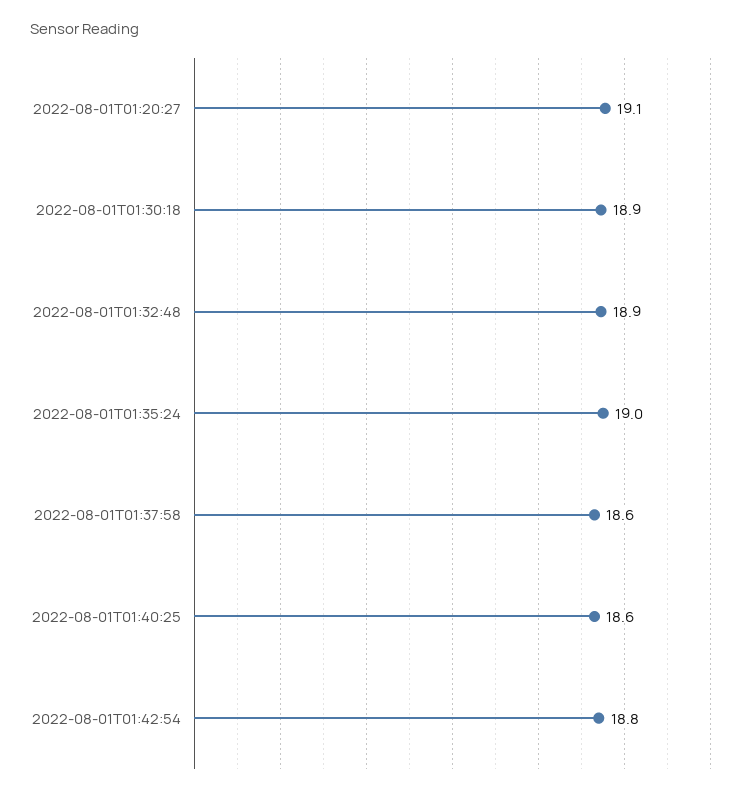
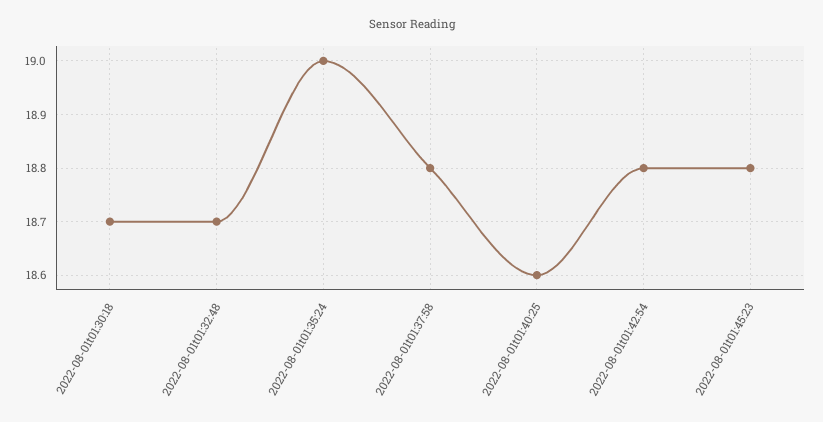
2022-08-01T01:20:27: 19.1 -> none
2022-08-01T01:30:18: 18.9 -> 18.7
2022-08-01T01:32:48: 18.9 -> 18.7
2022-08-01T01:37:58: 18.6 -> 18.8
2022-08-01t01:45:23: none -> 18.8

